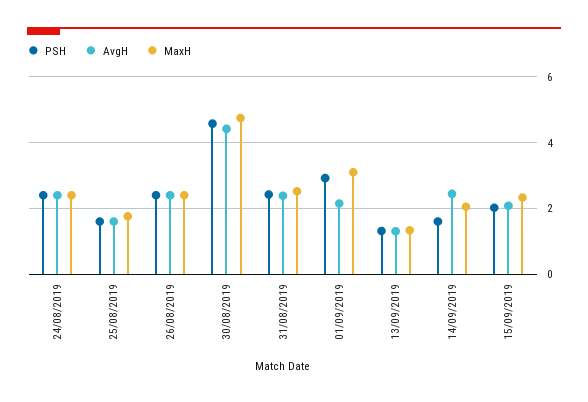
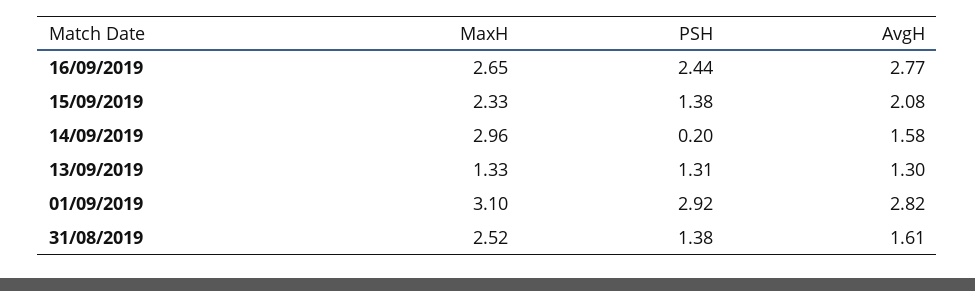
PSH, 24/08/2019: 2.4 -> none
AvgH, 24/08/2019: 2.4 -> none
MaxH, 24/08/2019: 2.4 -> none
PSH, 25/08/2019: 1.6 -> none
AvgH, 25/08/2019: 1.6 -> none
MaxH, 25/08/2019: 1.8 -> none
PSH, 26/08/2019: 2.4 -> none
AvgH, 26/08/2019: 2.4 -> none
MaxH, 26/08/2019: 2.4 -> none
PSH, 30/08/2019: 4.6 -> none
AvgH, 30/08/2019: 4.4 -> none
MaxH, 30/08/2019: 4.8 -> none
PSH, 31/08/2019: 2.4 -> 1.38
AvgH, 31/08/2019: 2.4 -> 1.61
AvgH, 01/09/2019: 2.2 -> 2.82
PSH, 14/09/2019: 1.6 -> 0.2
AvgH, 14/09/2019: 2.4 -> 1.58
MaxH, 14/09/2019: 2 -> 2.96
PSH, 15/09/2019: 2 -> 1.38
MaxH, 16/09/2019: none -> 2.65
PSH, 16/09/2019: none -> 2.44
AvgH, 16/09/2019: none -> 2.77

